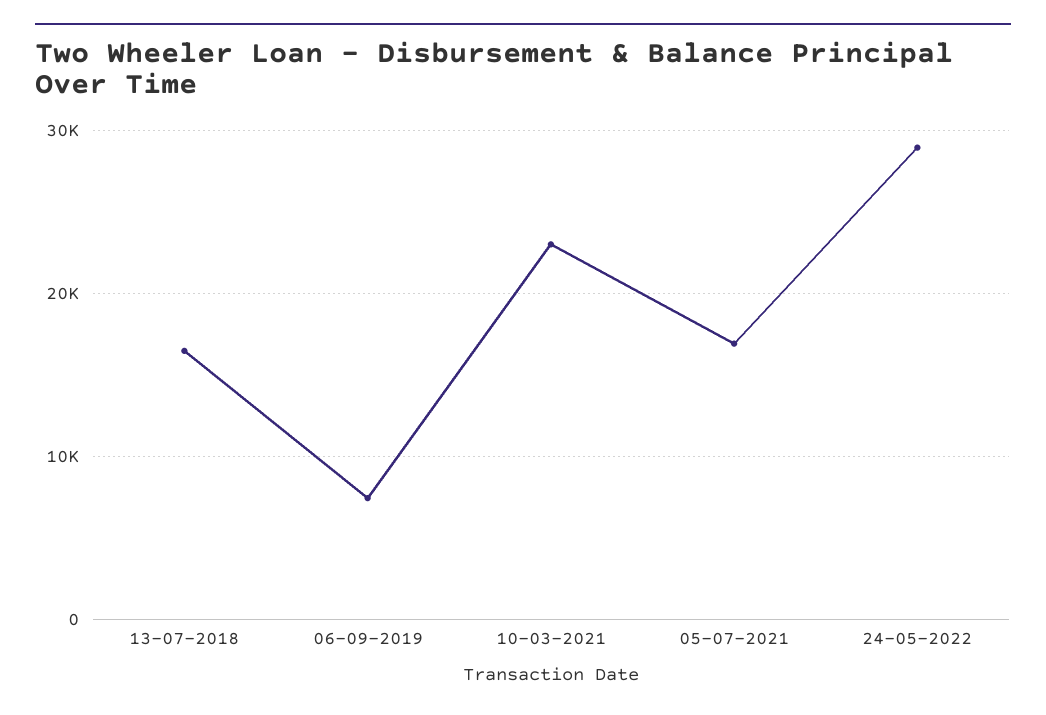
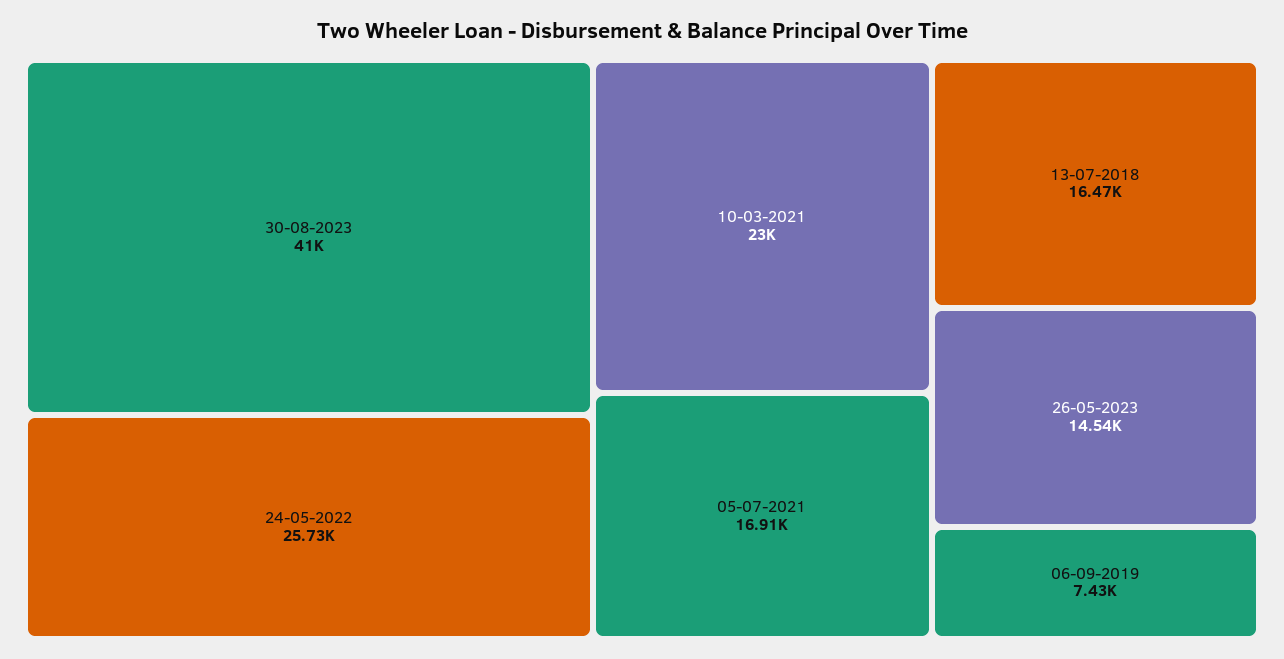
24-05-2022: 29000 -> 25730
30-08-2023: none -> 41000
26-05-2023: none -> 14540

